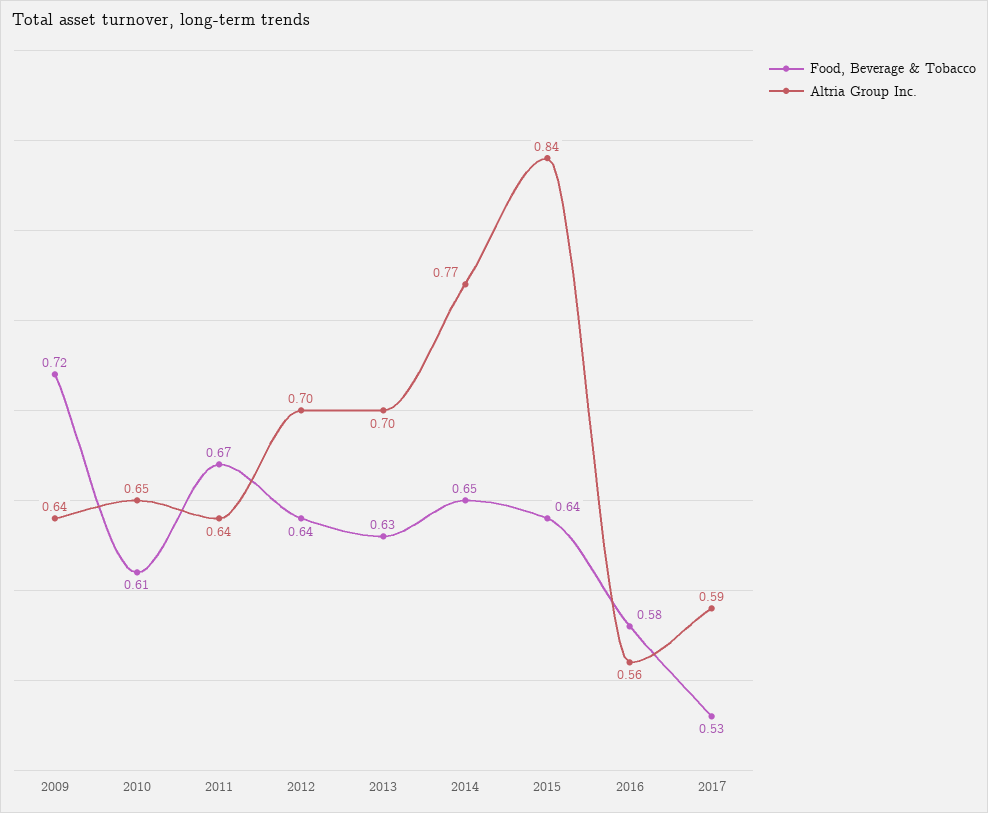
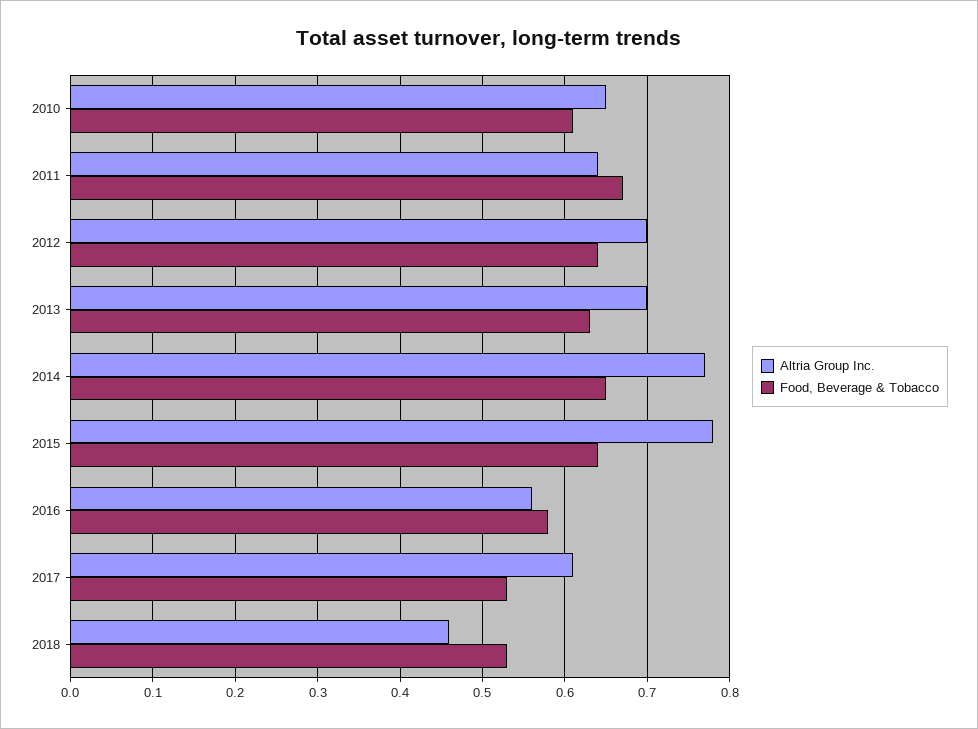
Food, Beverage & Tobacco, 2009: 0.72 -> none
Altria Group Inc., 2009: 0.64 -> none
Altria Group Inc., 2015: 0.84 -> 0.78
Altria Group Inc., 2017: 0.59 -> 0.61
Altria Group Inc., 2018: none -> 0.46
Food, Beverage & Tobacco, 2018: none -> 0.53

